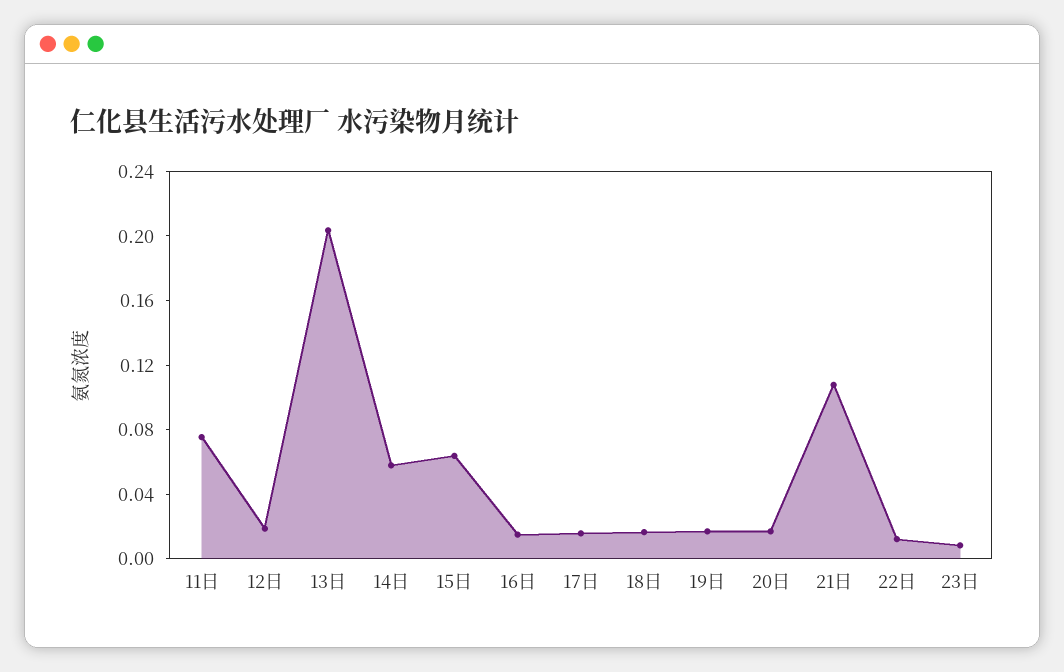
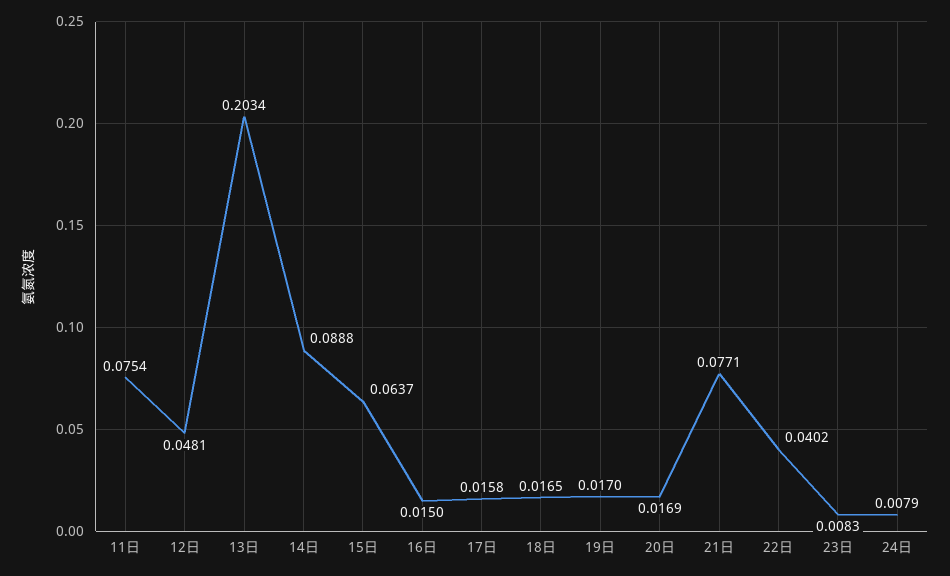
12日: 0.02 -> 0.0481
14日: 0.06 -> 0.0888
21日: 0.11 -> 0.0771
22日: 0.01 -> 0.0402
24日: none -> 0.0079

